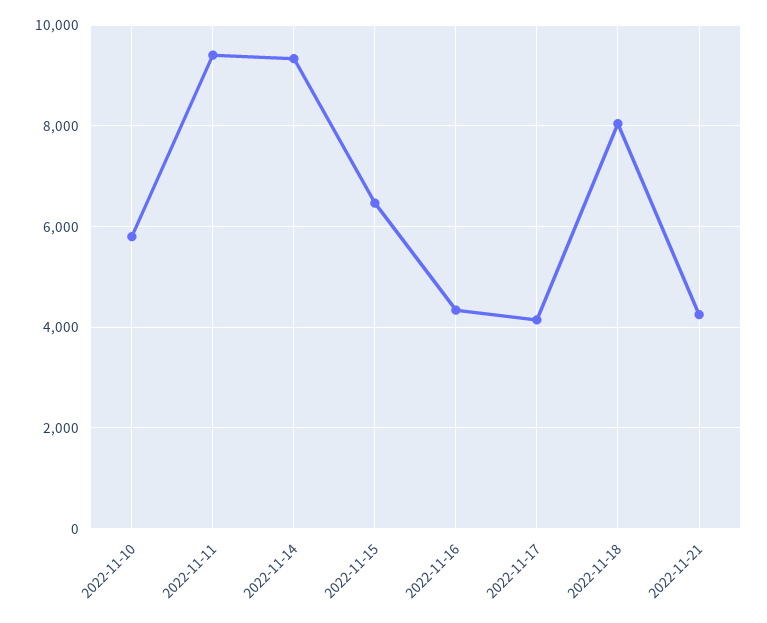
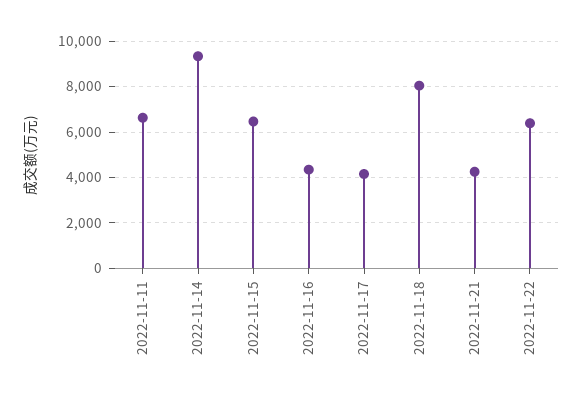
2022-11-10: 5800 -> none
2022-11-11: 9400 -> 6500
2022-11-22: none -> 6500

